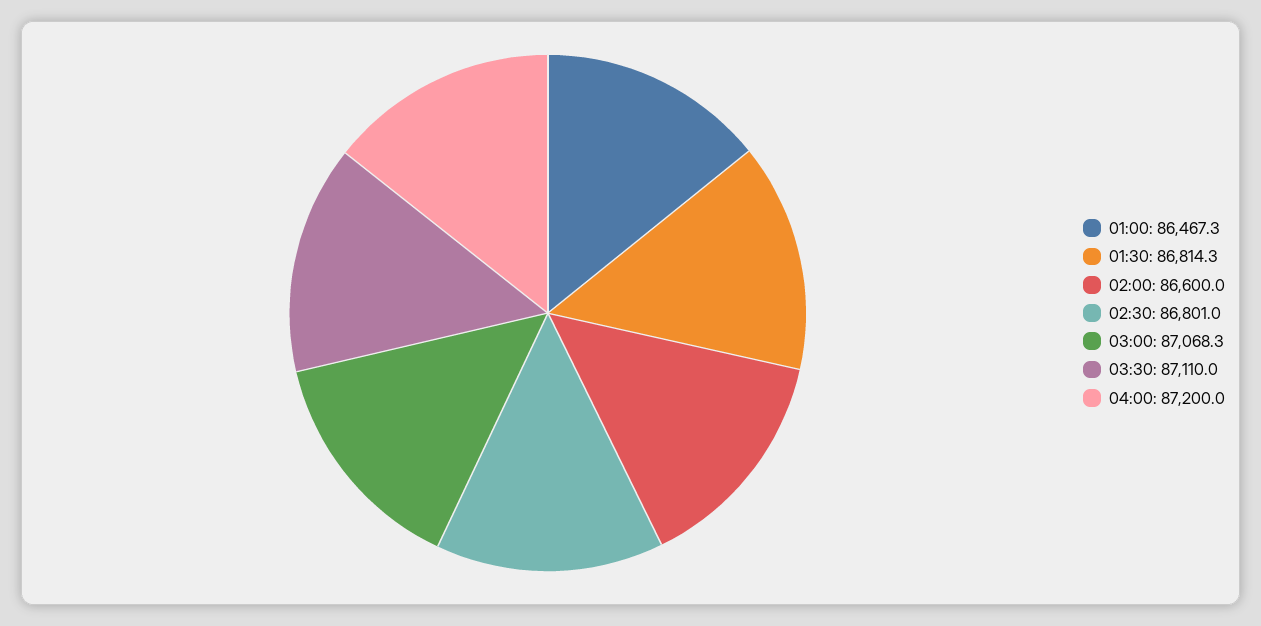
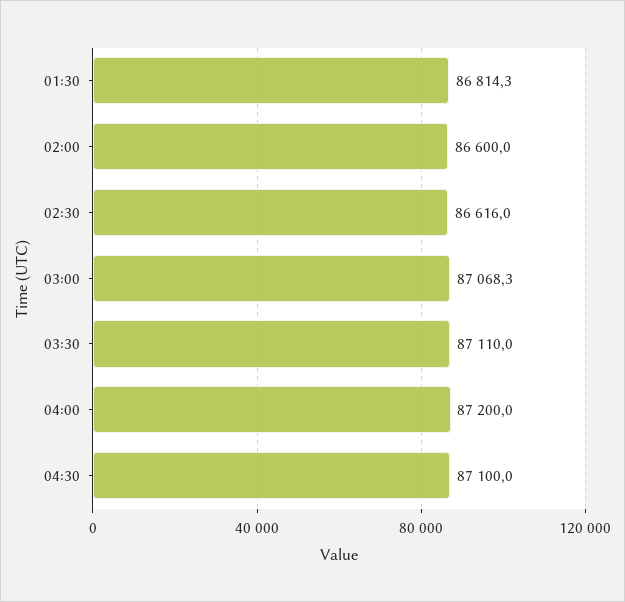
01:00: 86467.3 -> none
02:30: 86801 -> 86616
04:30: none -> 87100

